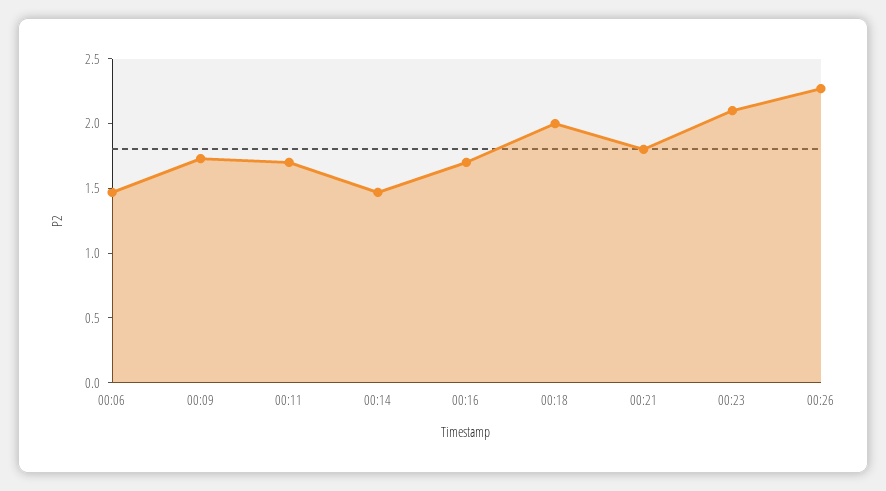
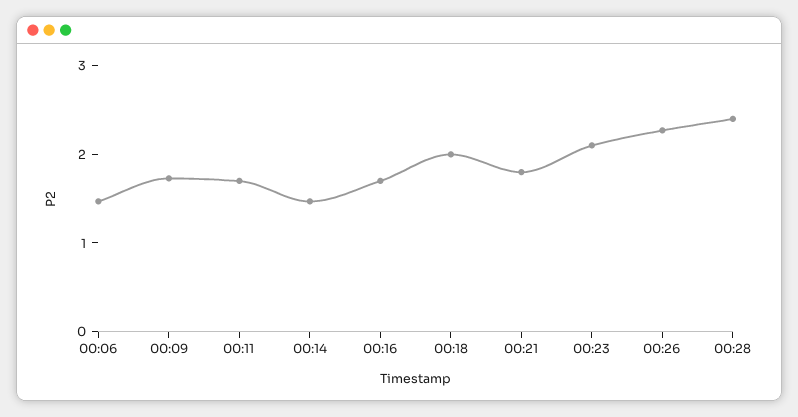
00:28: none -> 2.4

